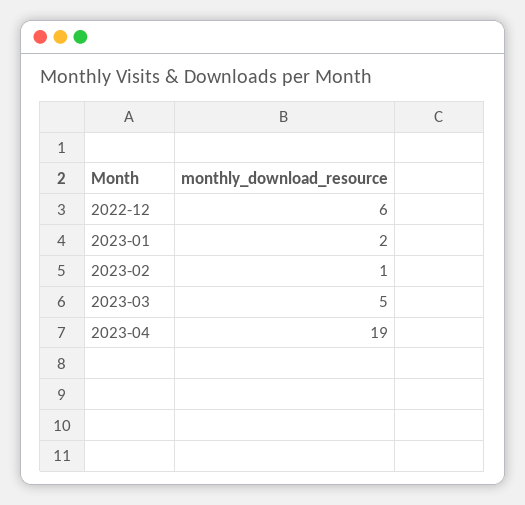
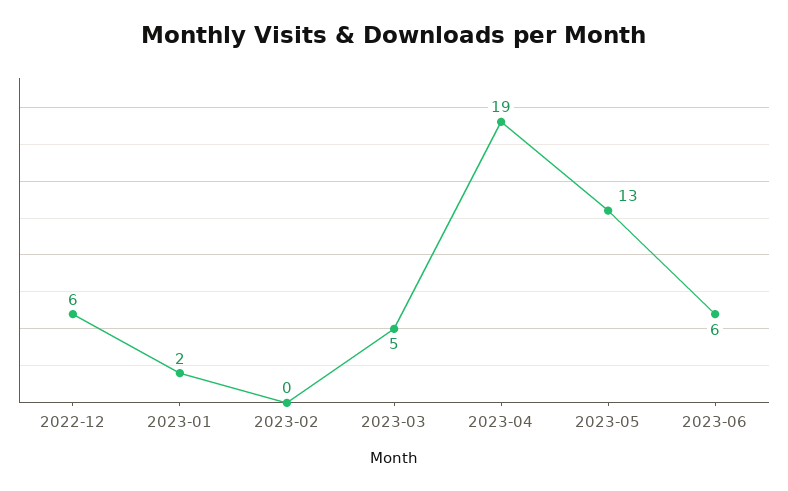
2023-02: 1 -> 0
2023-05: none -> 13
2023-06: none -> 6

